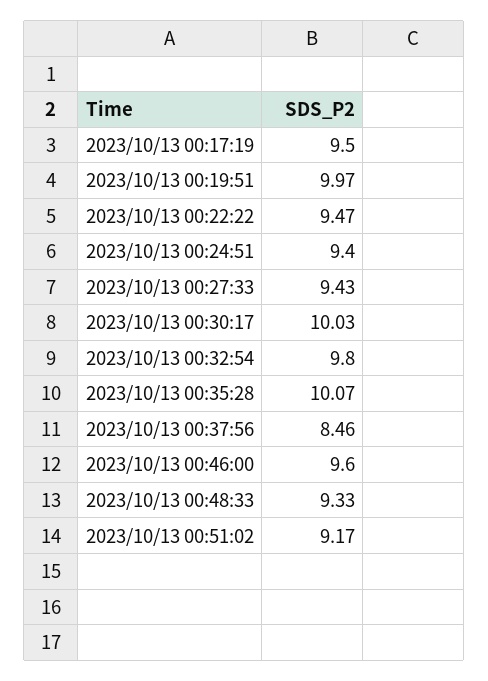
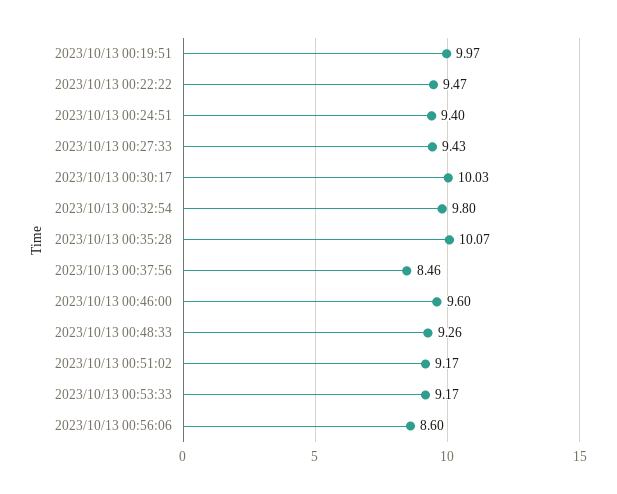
2023/10/13 00:17:19: 9.5 -> none
2023/10/13 00:48:33: 9.33 -> 9.26
2023/10/13 00:53:33: none -> 9.17
2023/10/13 00:56:06: none -> 8.6

